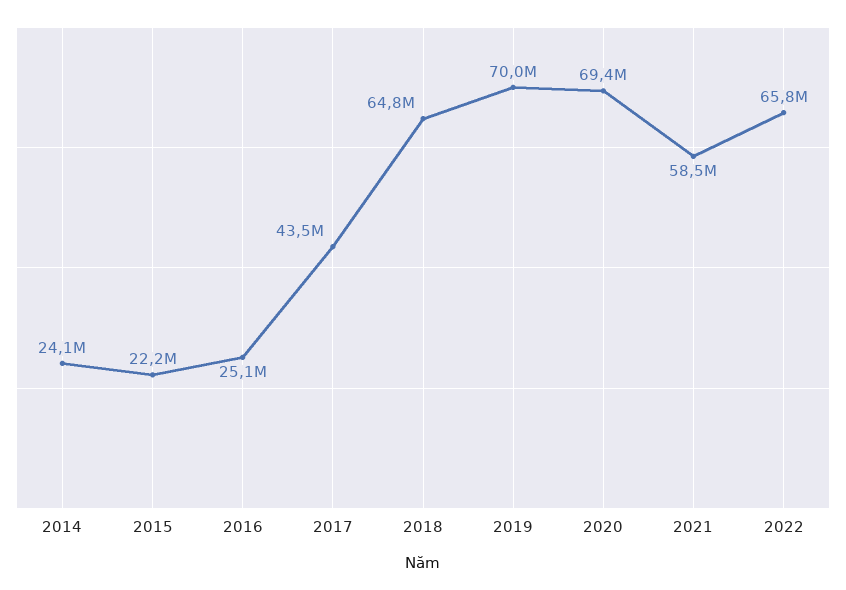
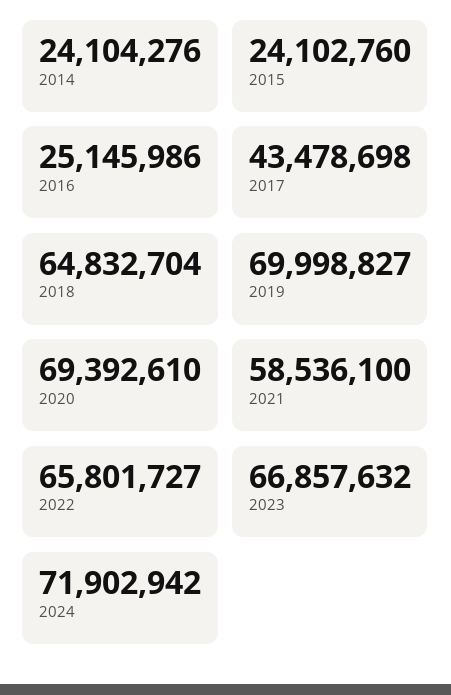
2015: 22200000 -> 24102760
2023: none -> 66857632
2024: none -> 71902942

